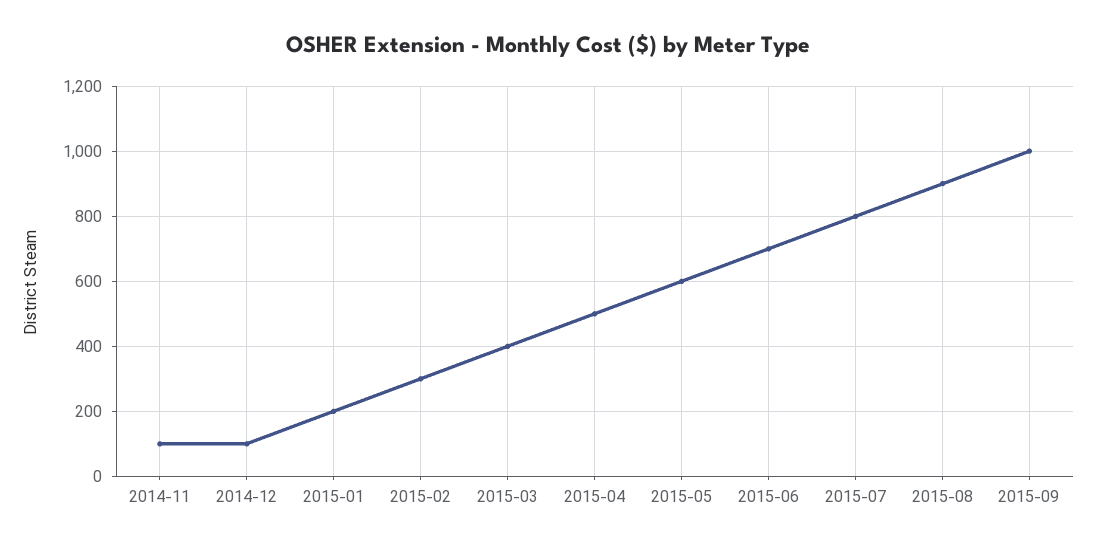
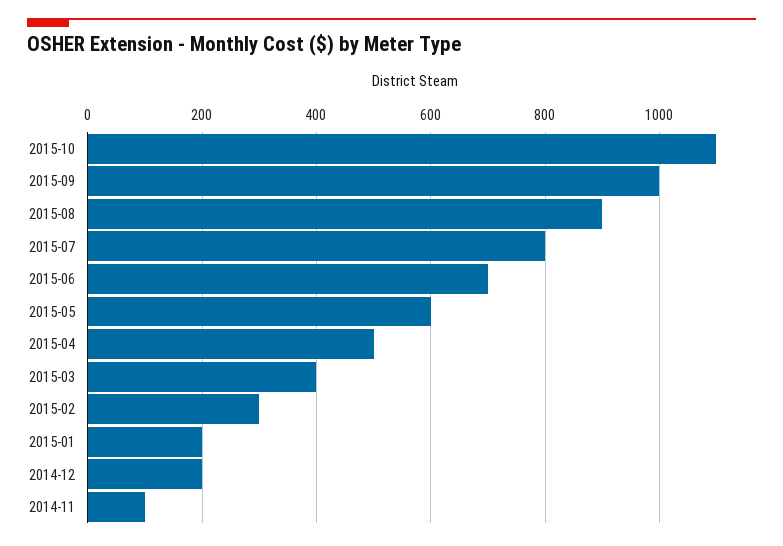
2014-12: 100 -> 200
2015-10: none -> 1100

